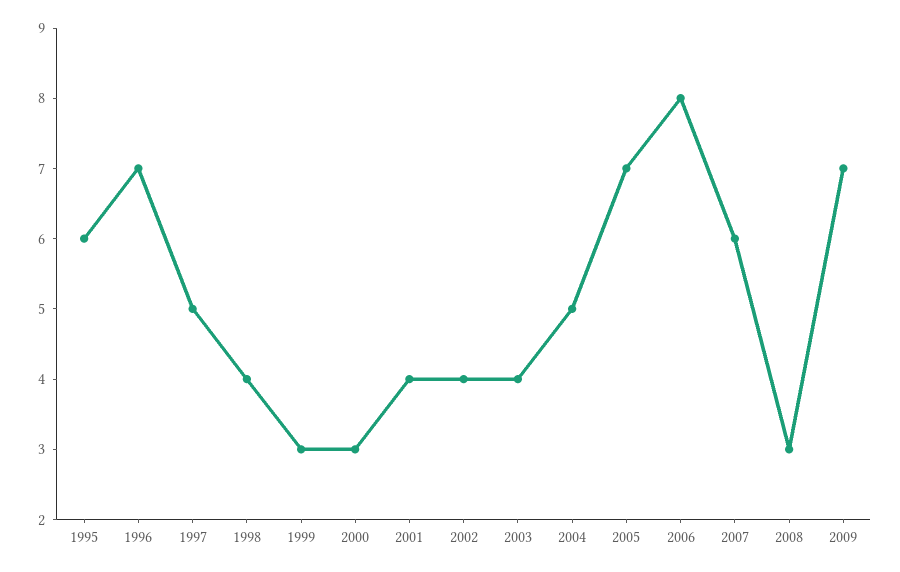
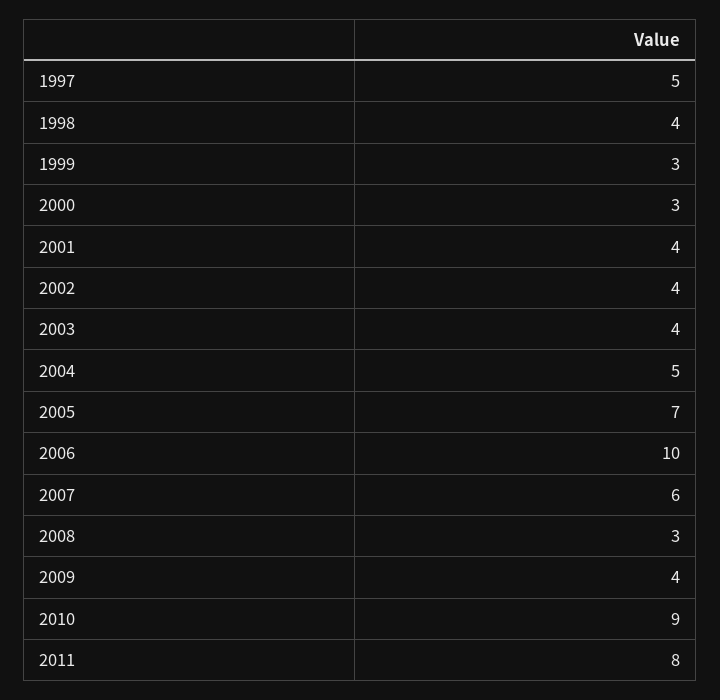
1995: 6 -> none
1996: 7 -> none
2006: 8 -> 10
2009: 7 -> 4
2010: none -> 9
2011: none -> 8

